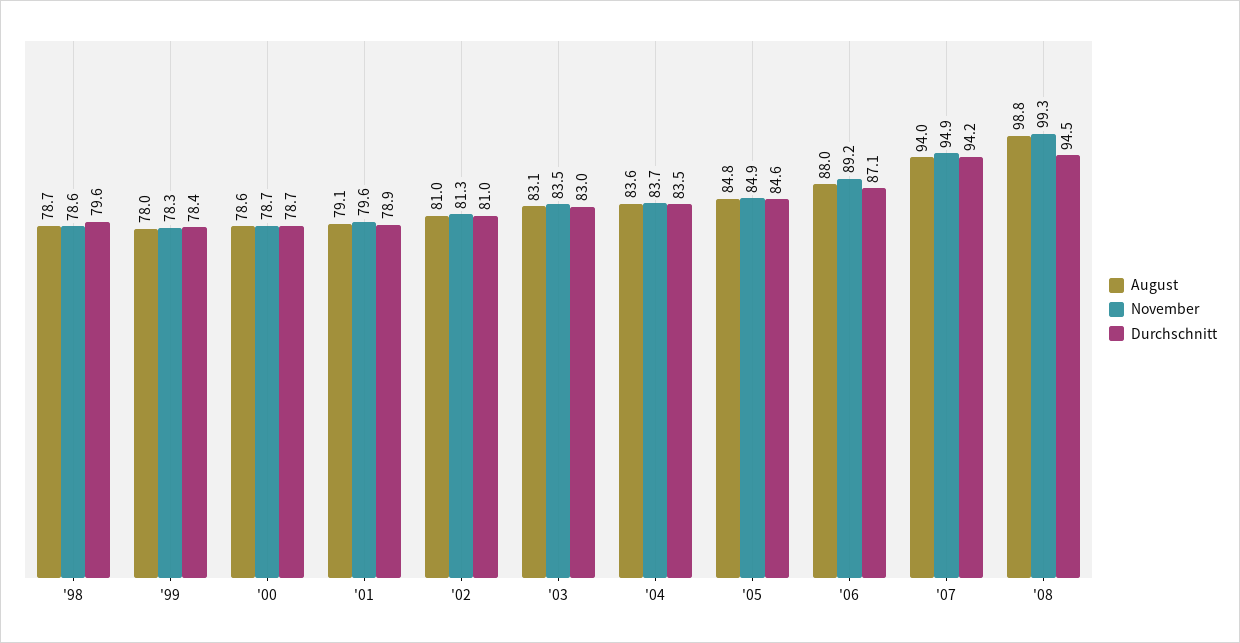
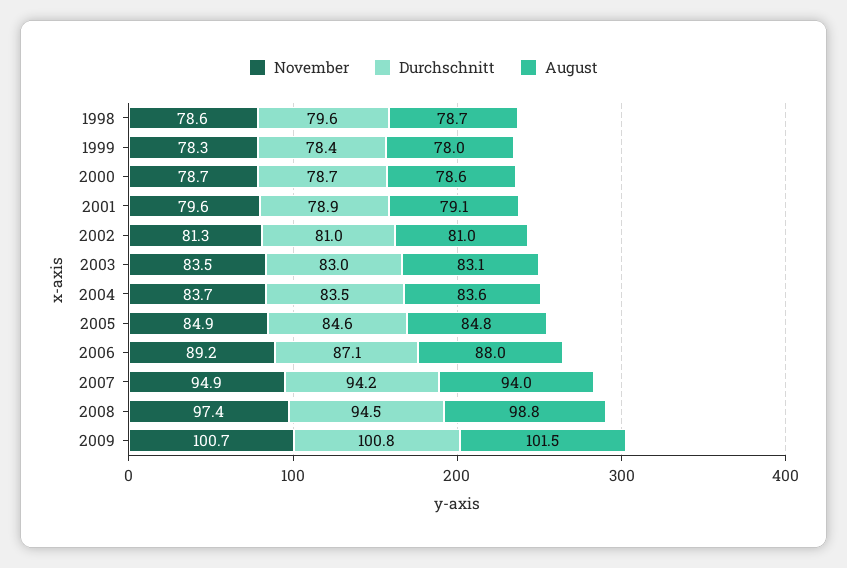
November, '08: 99.3 -> 97.4
November, 2009: none -> 100.7
Durchschnitt, 2009: none -> 100.8
August, 2009: none -> 101.5

